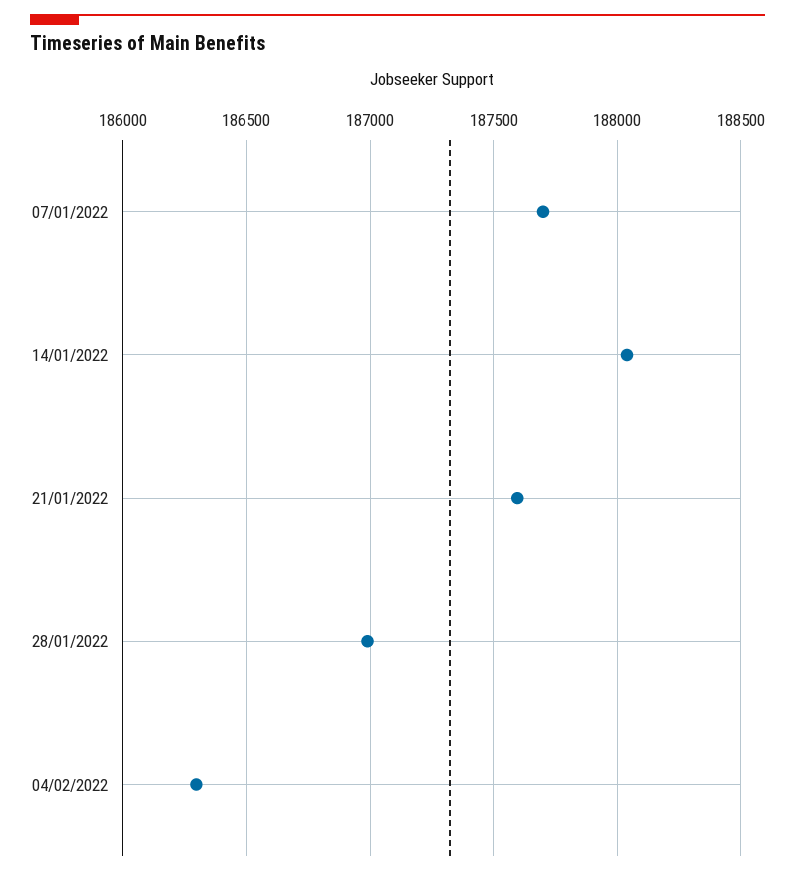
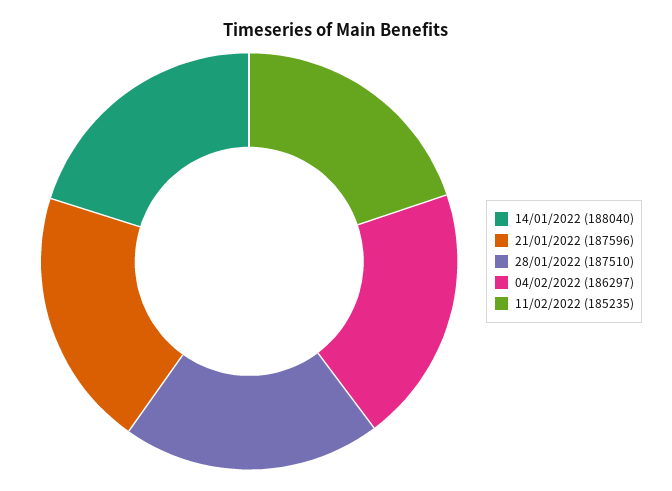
07/01/2022: 187700 -> none
28/01/2022: 187000 -> 187510
11/02/2022: none -> 185235

